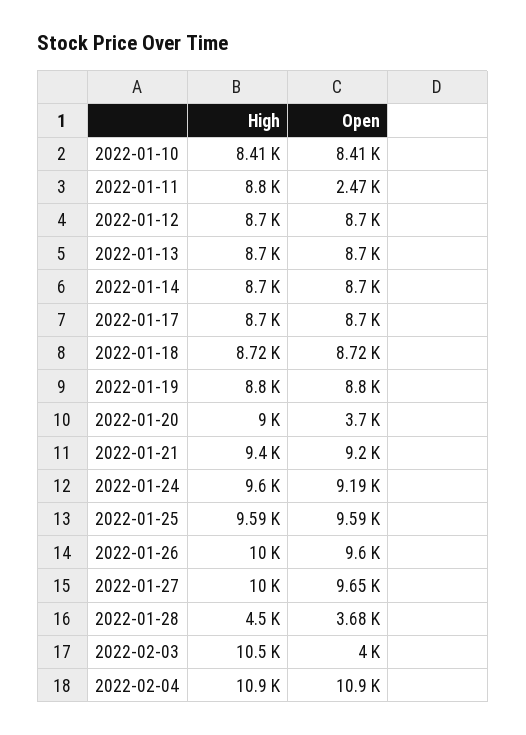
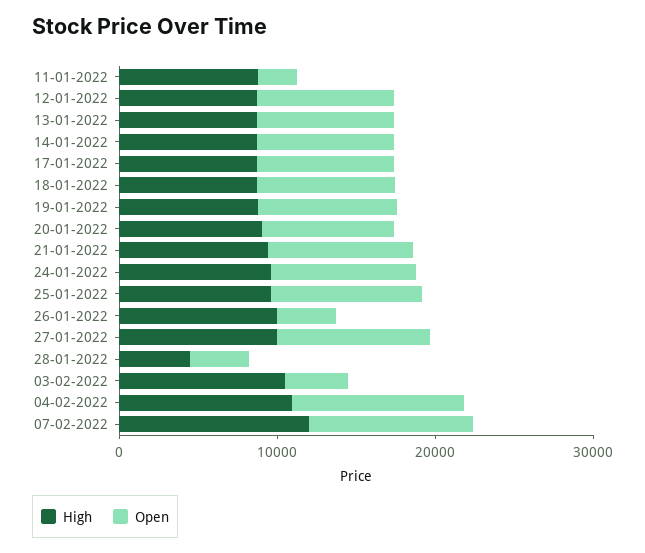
High, 2022-01-10: 8410 -> none
Open, 2022-01-10: 8410 -> none
Open, 2022-01-20: 3700 -> 8000
Open, 2022-01-26: 9600 -> 4000
High, 07-02-2022: none -> 12000
Open, 07-02-2022: none -> 10000

